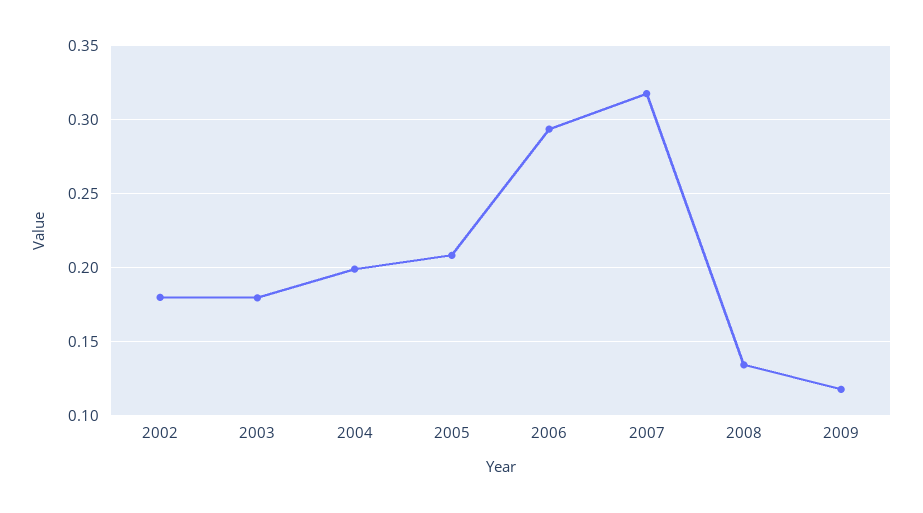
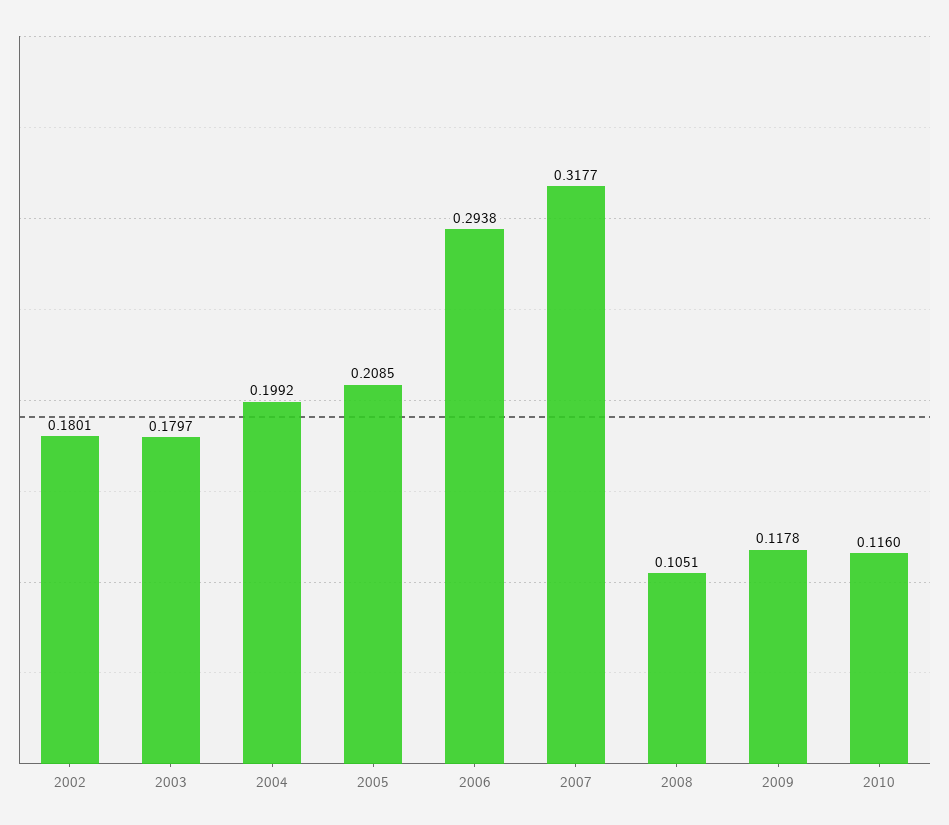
2008: 0.135 -> 0.1051
2010: none -> 0.116

